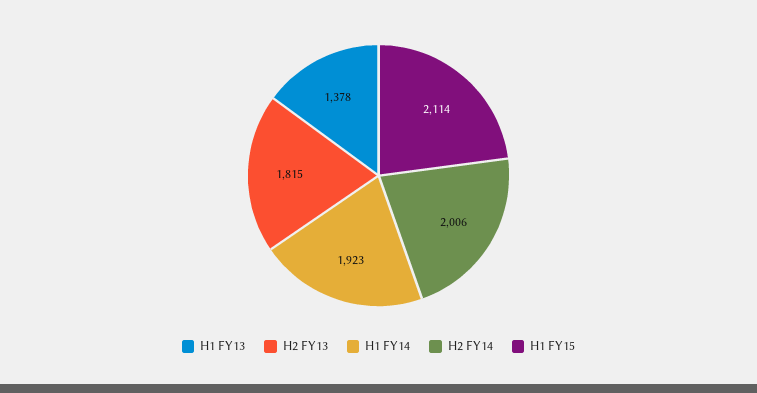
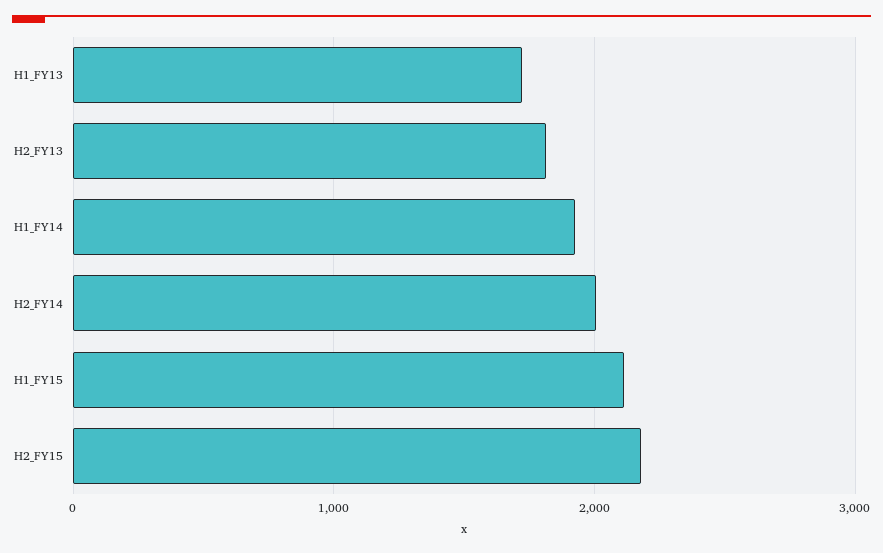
H1 FY13: 1378 -> 1700
H2_FY15: none -> 2200

